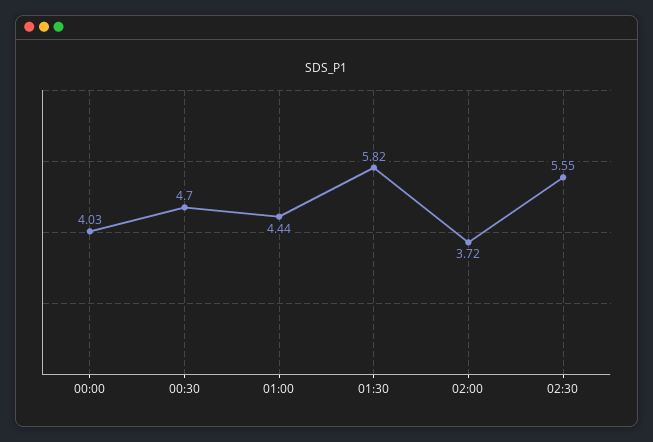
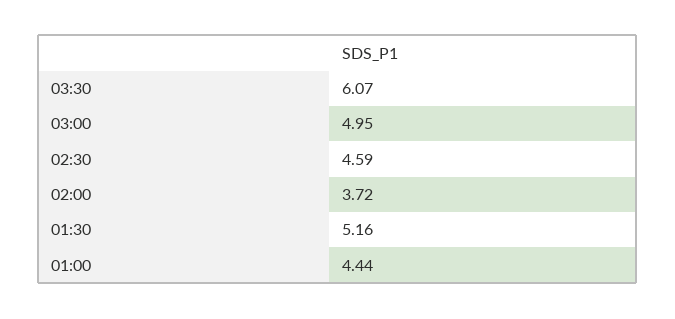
00:00: 4.03 -> none
00:30: 4.7 -> none
01:30: 5.82 -> 5.16
02:30: 5.55 -> 4.59
03:30: none -> 6.07
03:00: none -> 4.95

